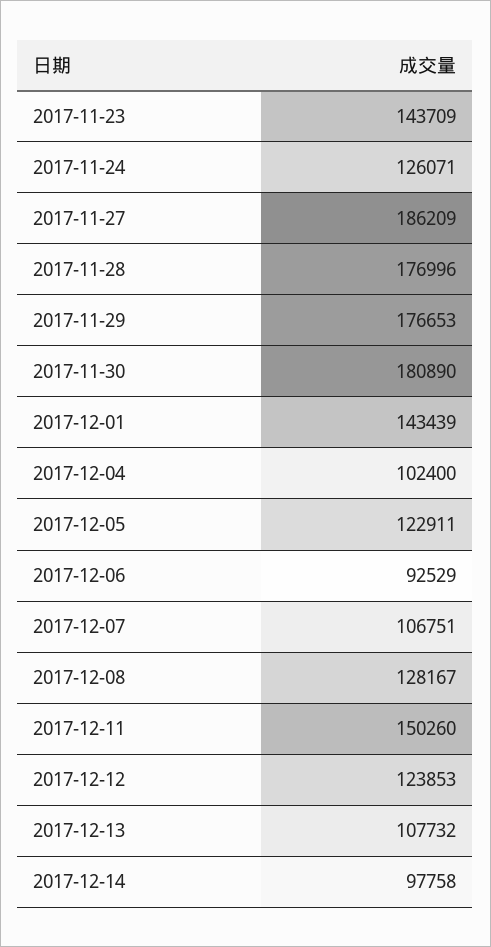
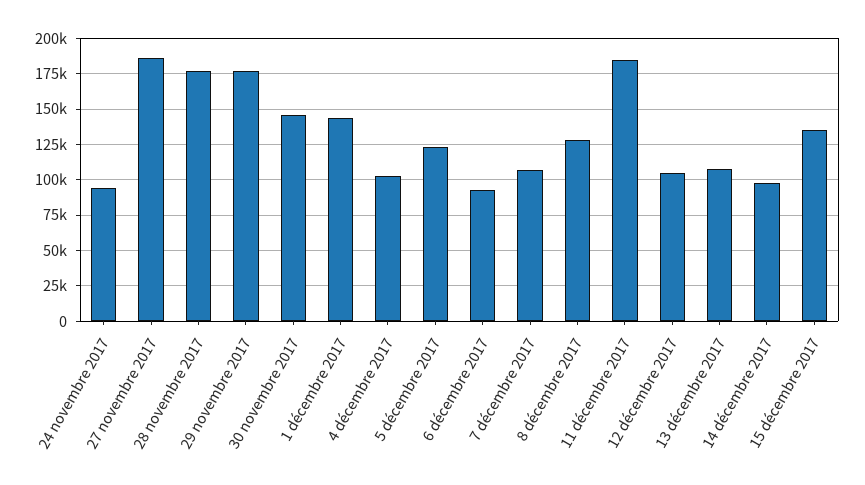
2017-11-23: 143709 -> none
2017-11-24: 126071 -> 95000
2017-11-30: 180890 -> 145000
2017-12-11: 150260 -> 185000
2017-12-12: 123853 -> 105000
15 décembre 2017: none -> 135000

